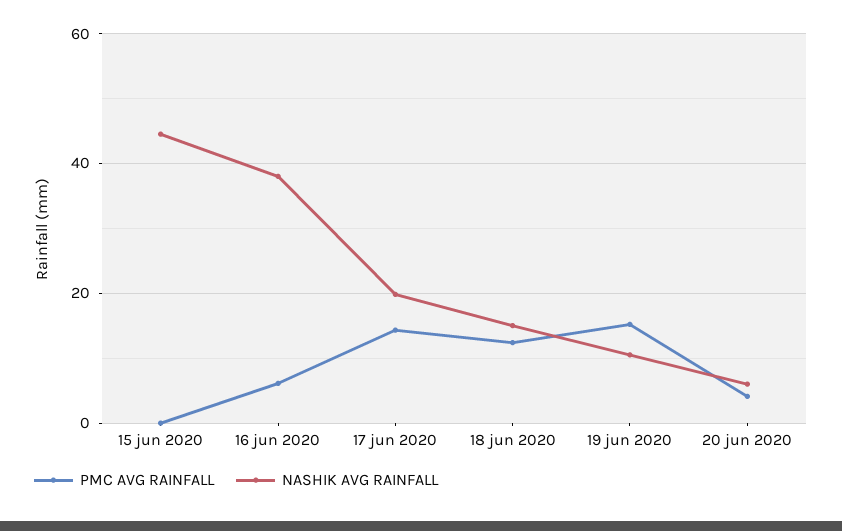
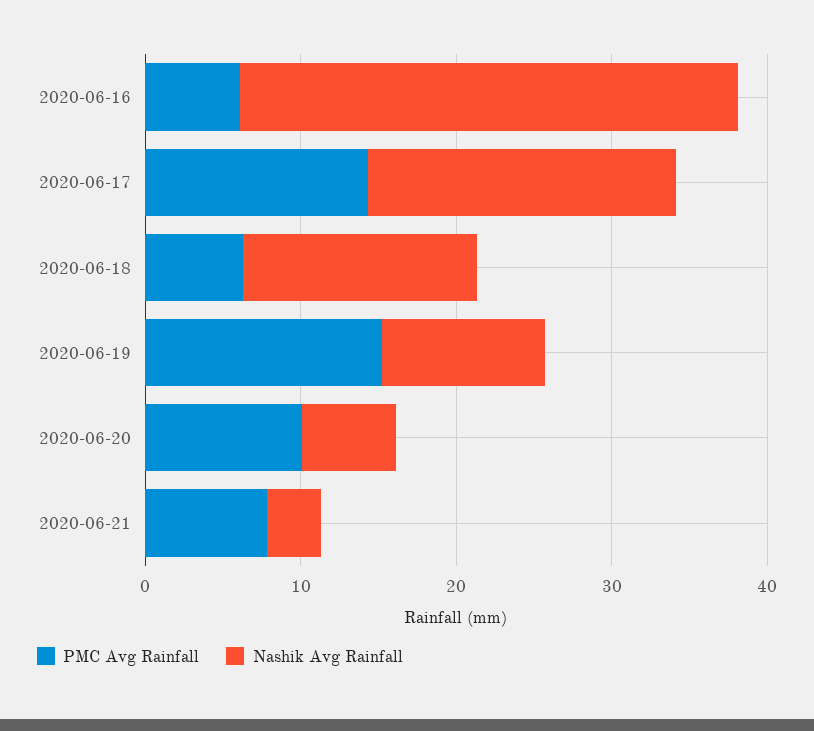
PMC AVG RAINFALL, 15 jun 2020: 0 -> none
NASHIK AVG RAINFALL, 15 jun 2020: 44 -> none
NASHIK AVG RAINFALL, 16 jun 2020: 38 -> 32
PMC AVG RAINFALL, 18 jun 2020: 12 -> 6
PMC AVG RAINFALL, 20 jun 2020: 4 -> 10
PMC AVG RAINFALL, 2020-06-21: none -> 8
NASHIK AVG RAINFALL, 2020-06-21: none -> 4

